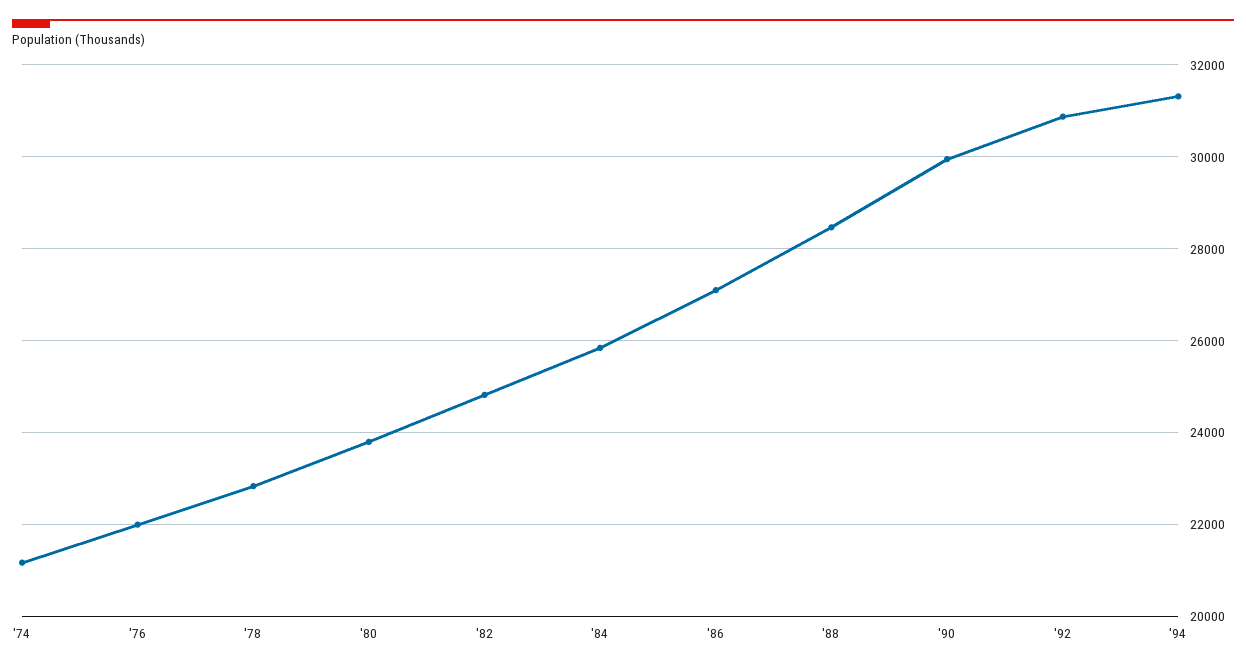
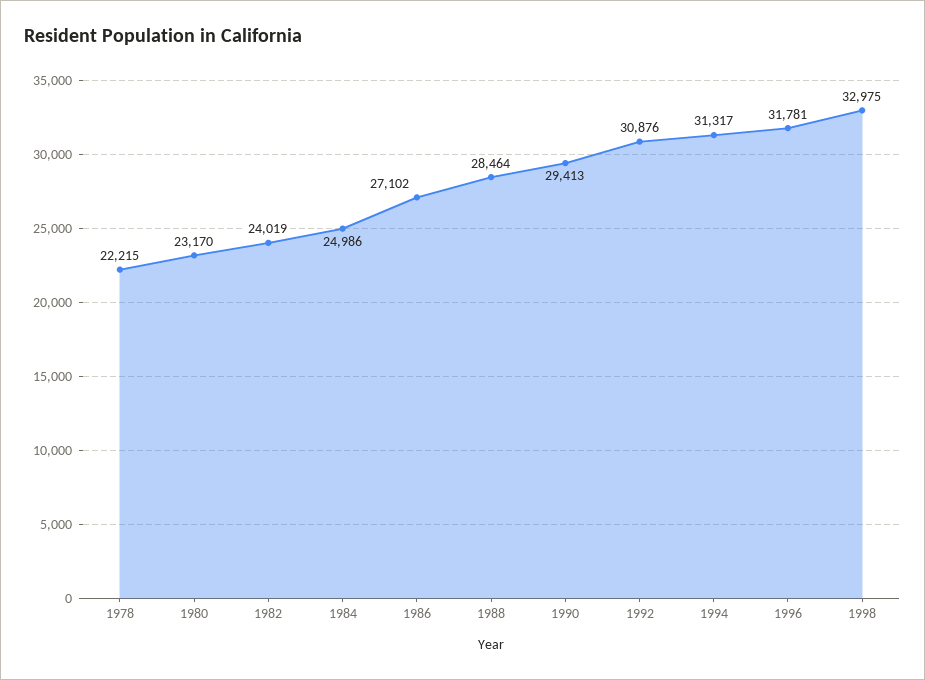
'74: 21200 -> none
'76: 22000 -> none
'78: 22800 -> 22215
'80: 23800 -> 23170
'82: 24800 -> 24019
'84: 25800 -> 24986
'90: 30000 -> 29413
1996: none -> 31781
1998: none -> 32975

